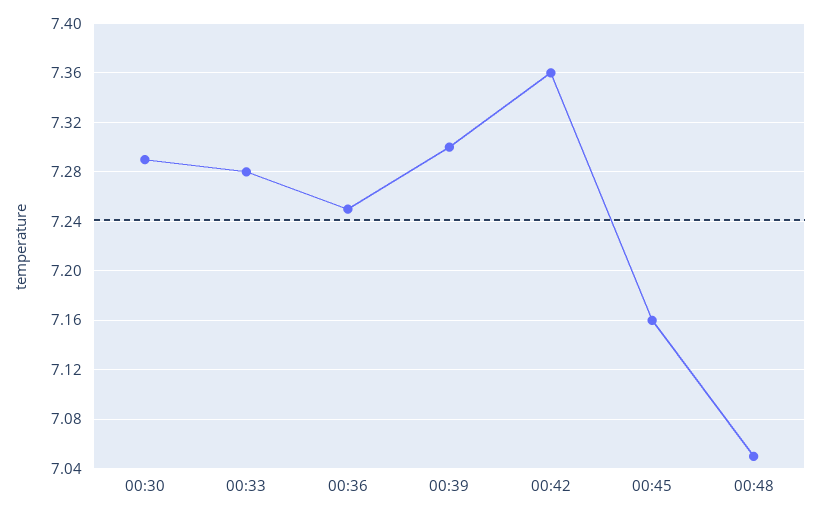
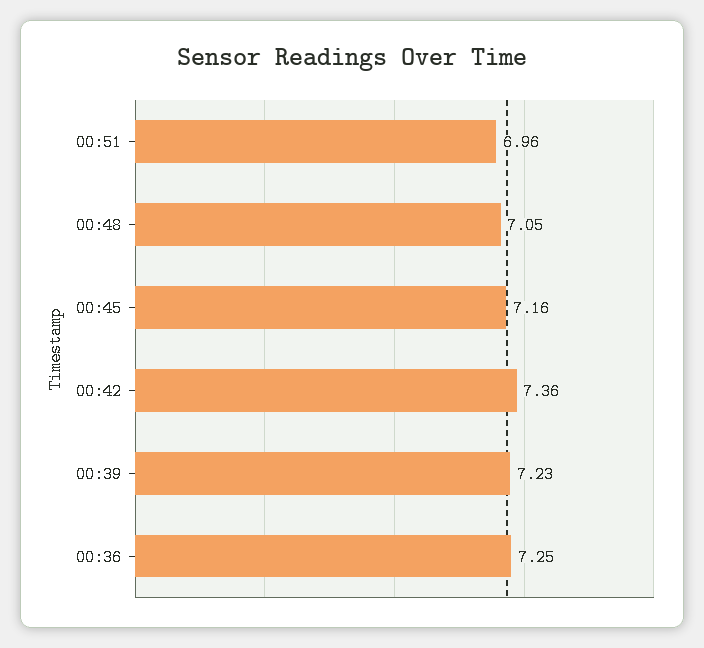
00:30: 7.29 -> none
00:33: 7.28 -> none
00:39: 7.3 -> 7.23
00:51: none -> 6.96

